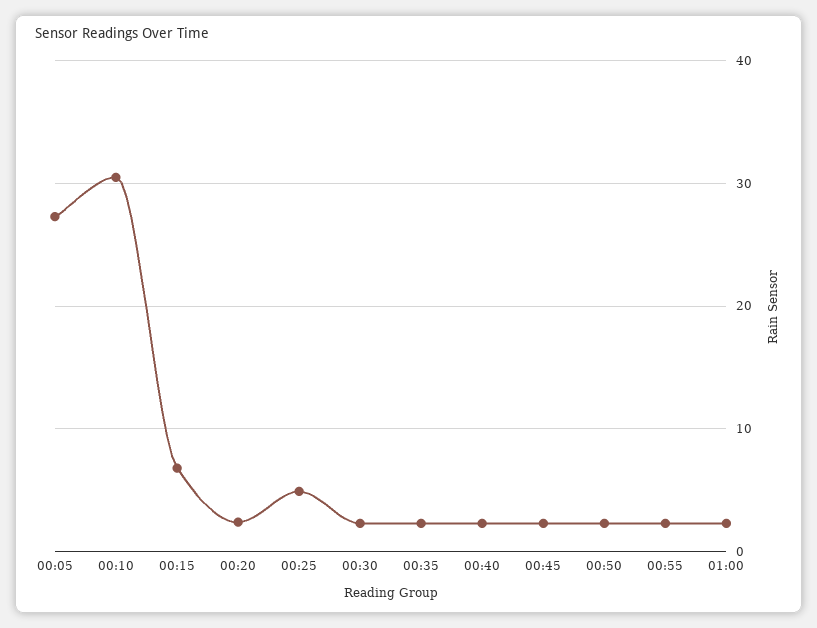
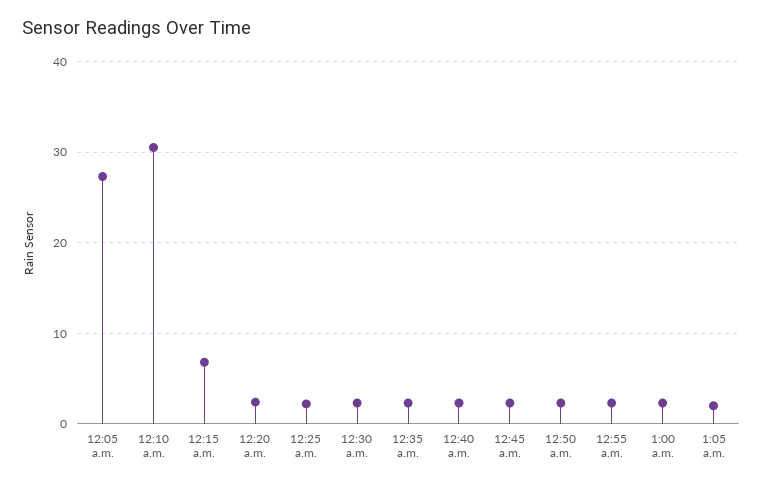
00:25: 5 -> 2
1:05 a.m.: none -> 2

